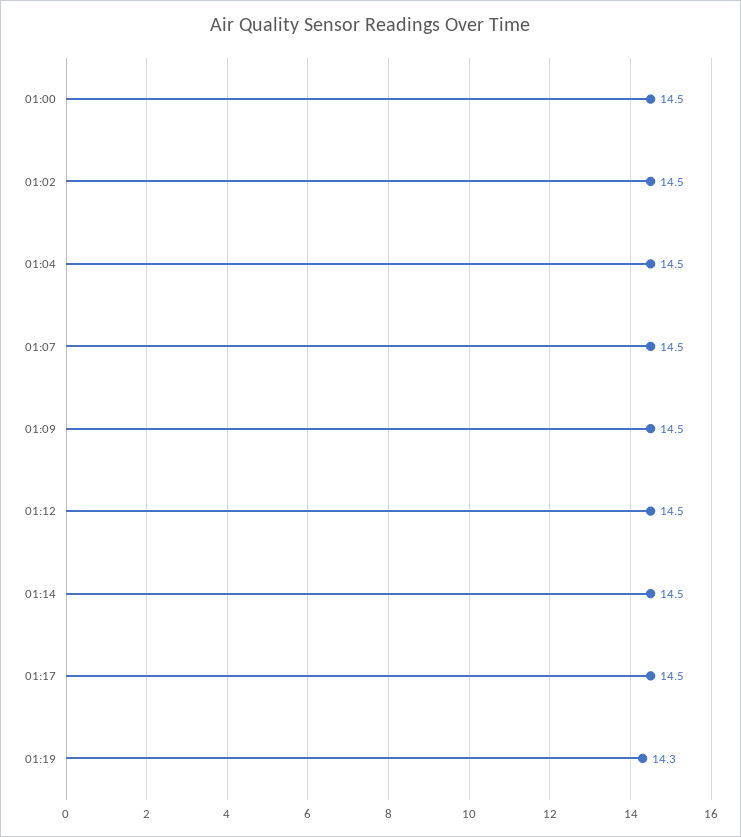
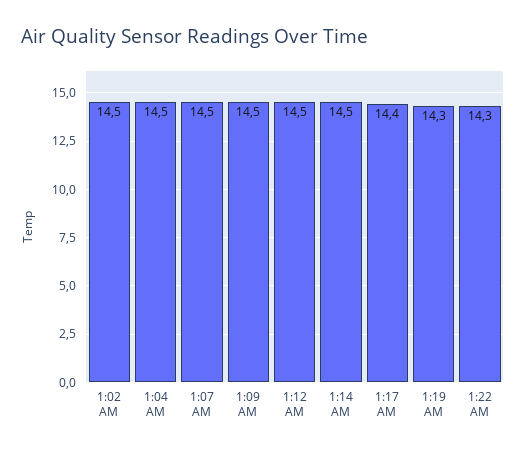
01:00: 14.5 -> none
01:17: 14.5 -> 14.4
1:22 AM: none -> 14.3

